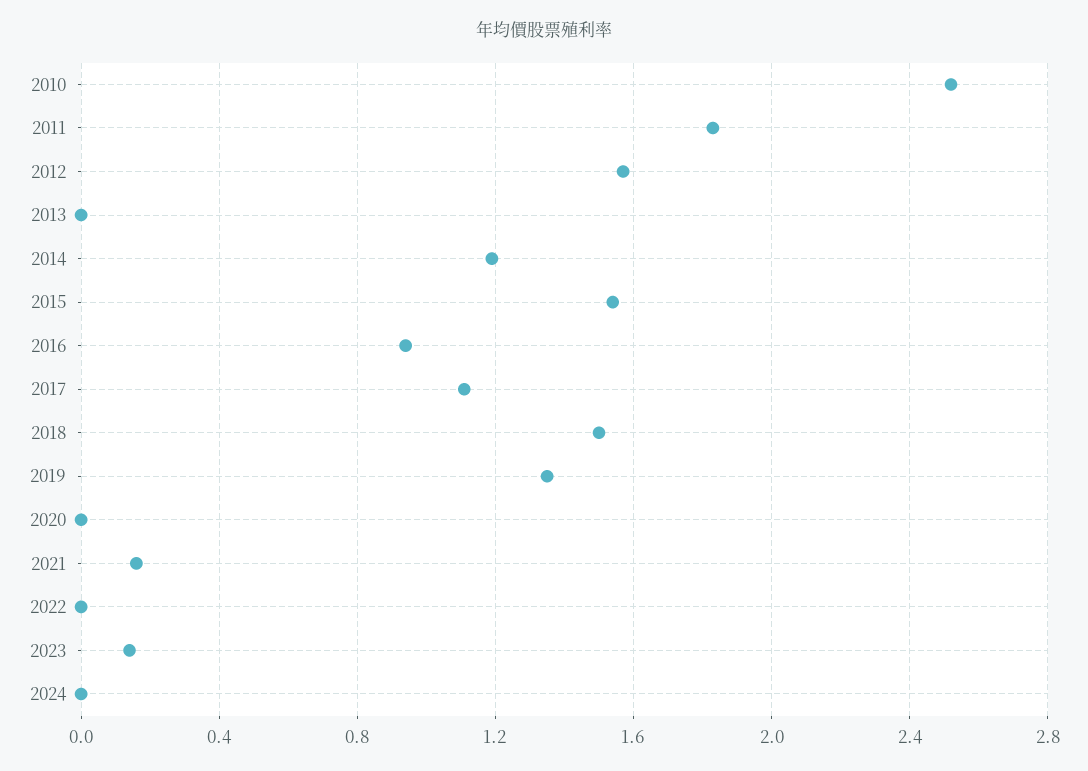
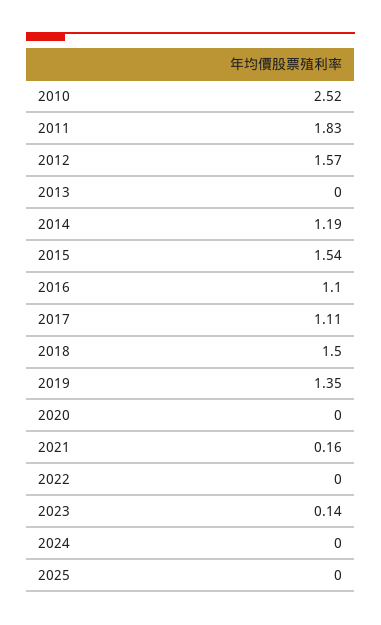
2016: 0.95 -> 1.1
2025: none -> 0

